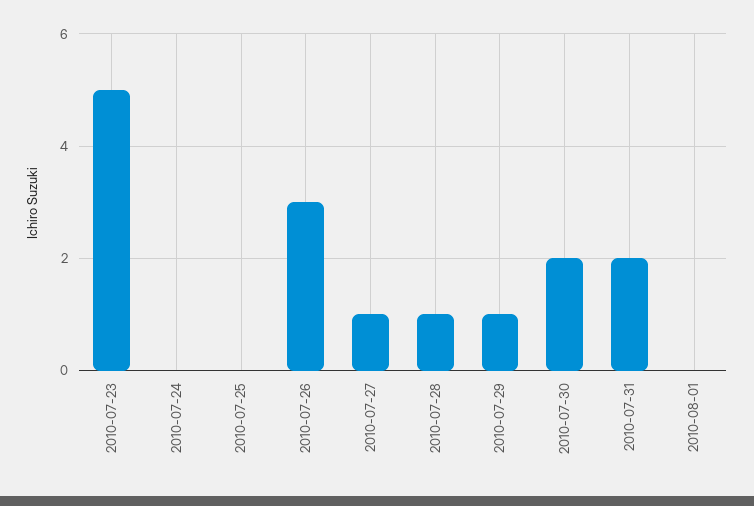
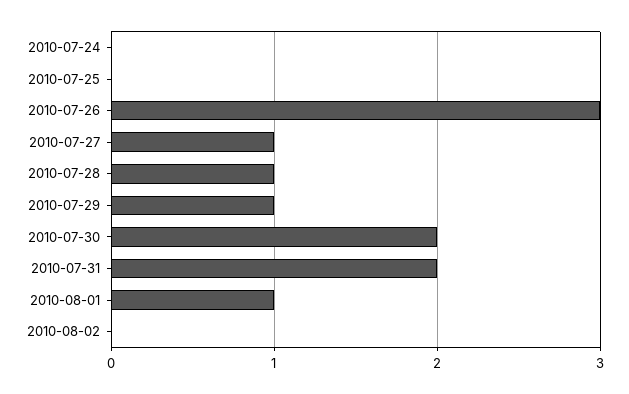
2010-07-23: 5 -> none
2010-08-01: 0 -> 1
2010-08-02: none -> 0

